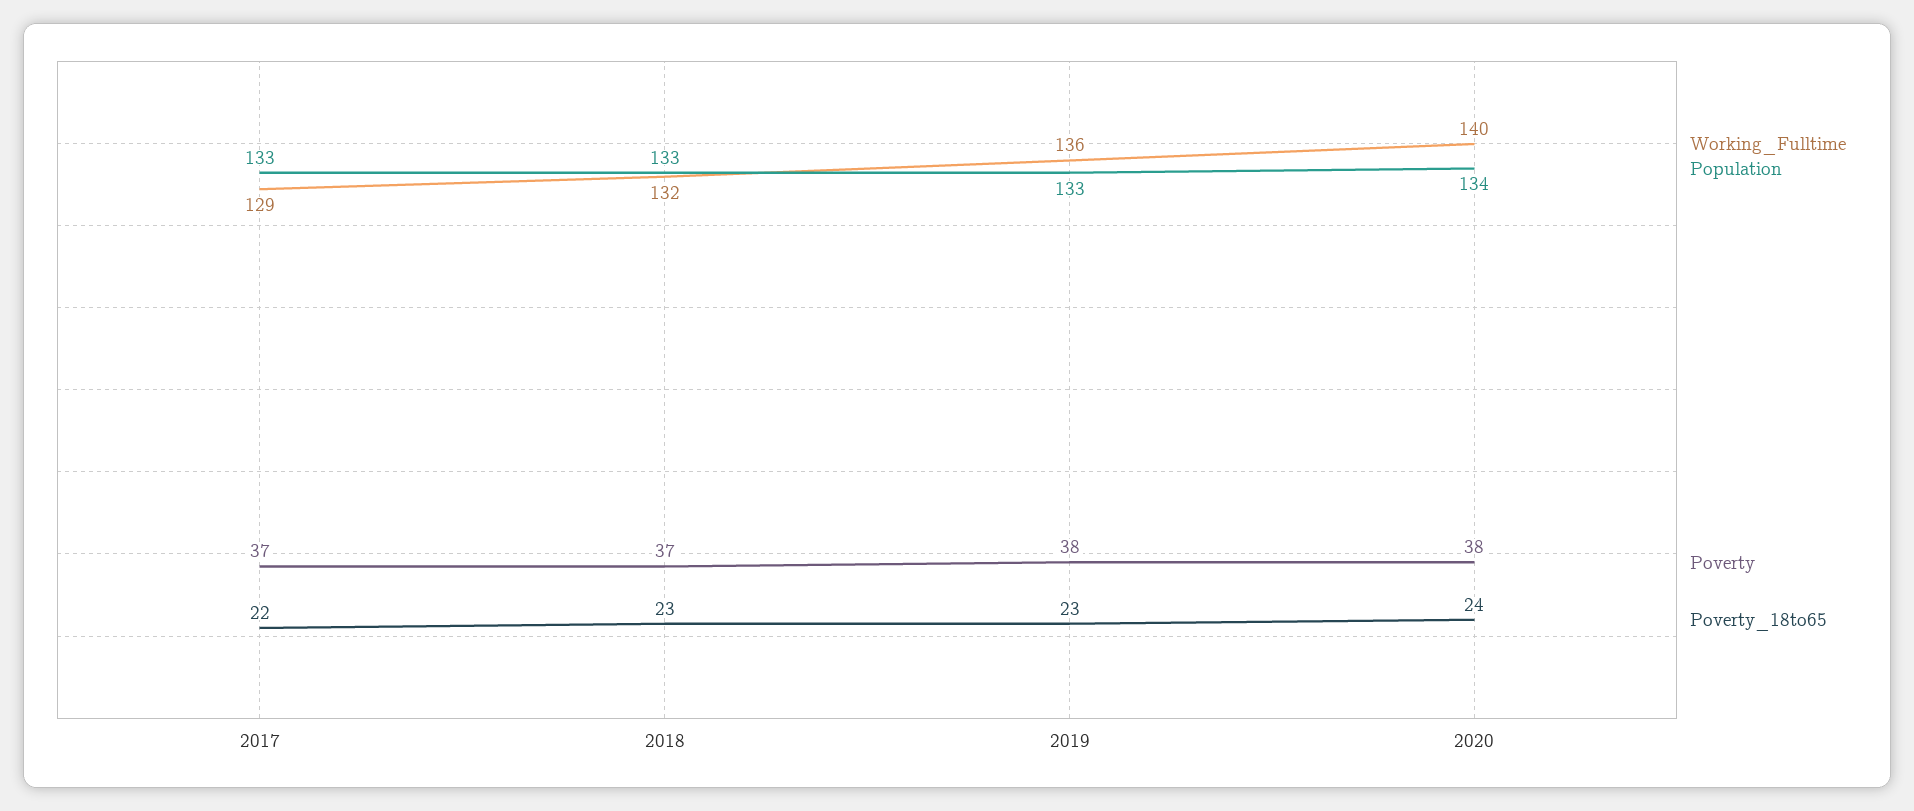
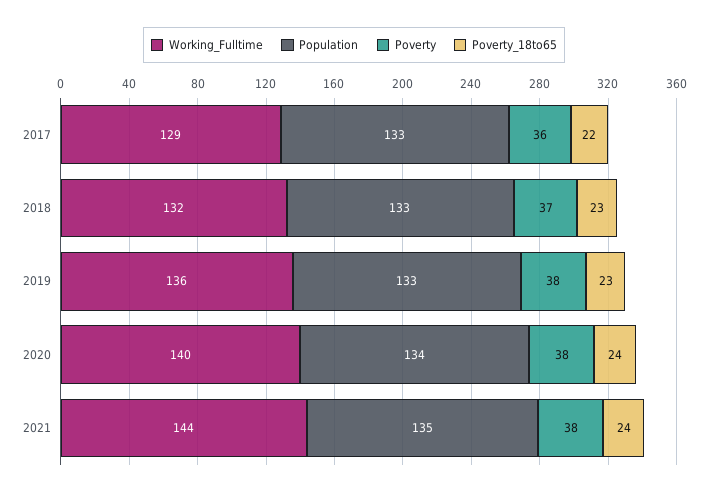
Poverty, 2017: 37 -> 36
Working_Fulltime, 2021: none -> 144
Population, 2021: none -> 135
Poverty, 2021: none -> 38
Poverty_18to65, 2021: none -> 24

